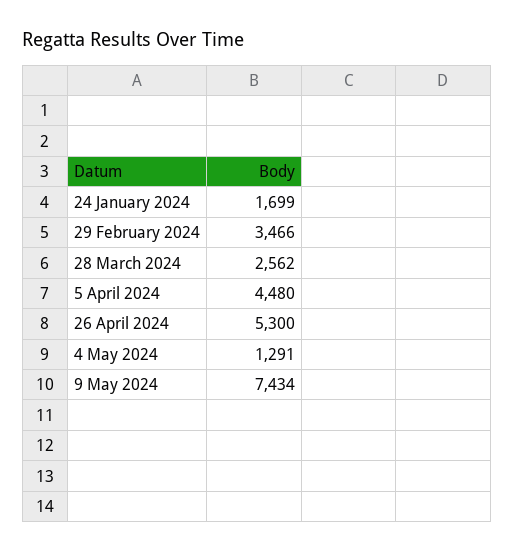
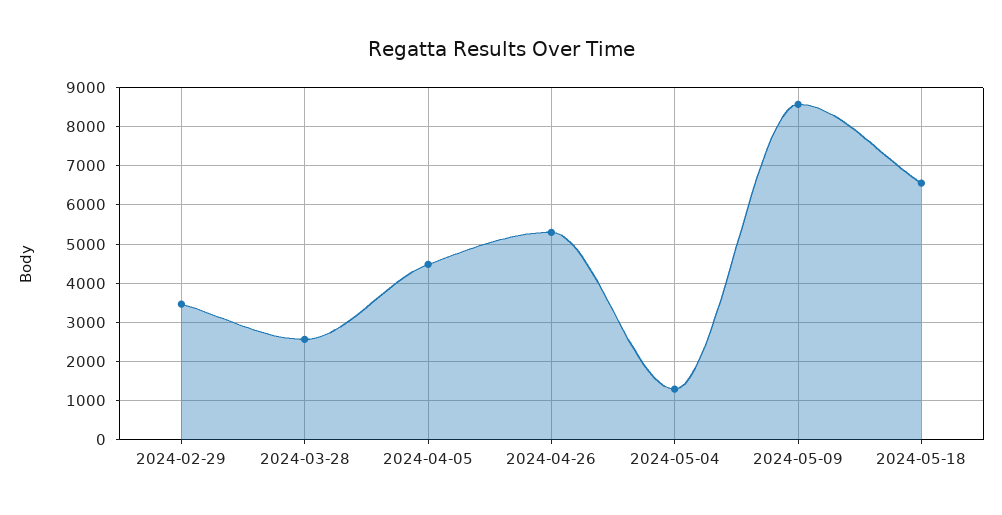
24 January 2024: 1699 -> none
9 May 2024: 7434 -> 8600
2024-05-18: none -> 6600

